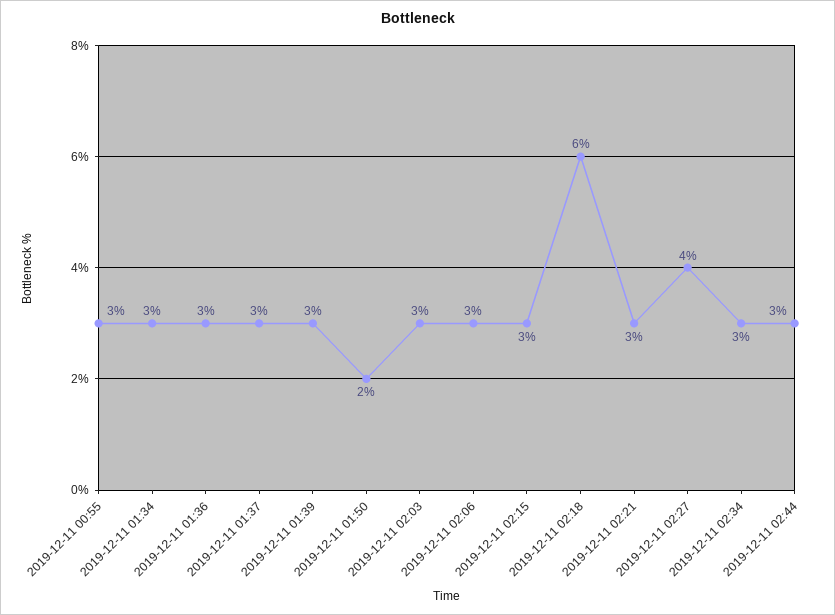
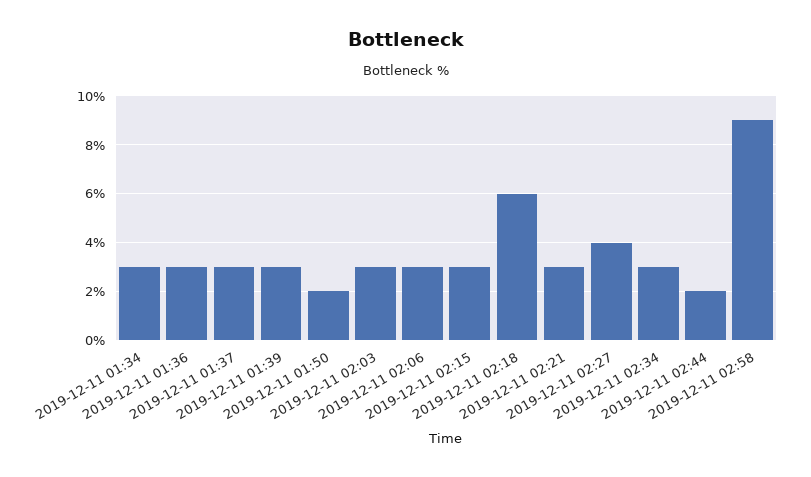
2019-12-11 00:55: 3 -> none
2019-12-11 02:44: 3 -> 2
2019-12-11 02:58: none -> 9

